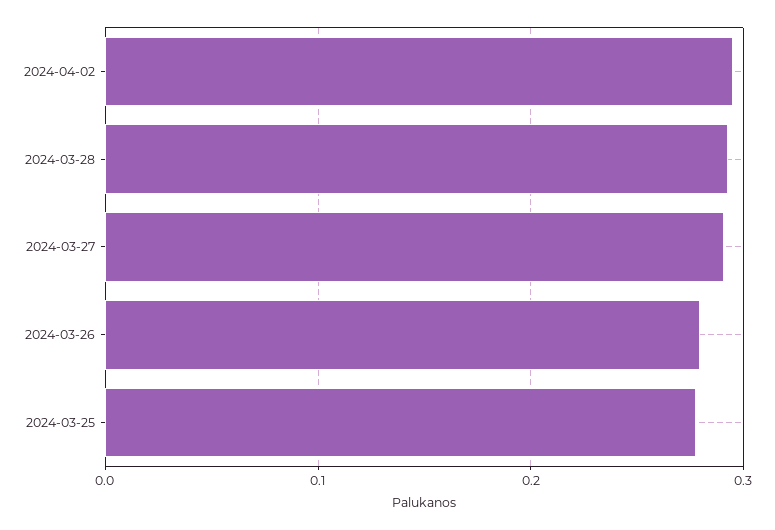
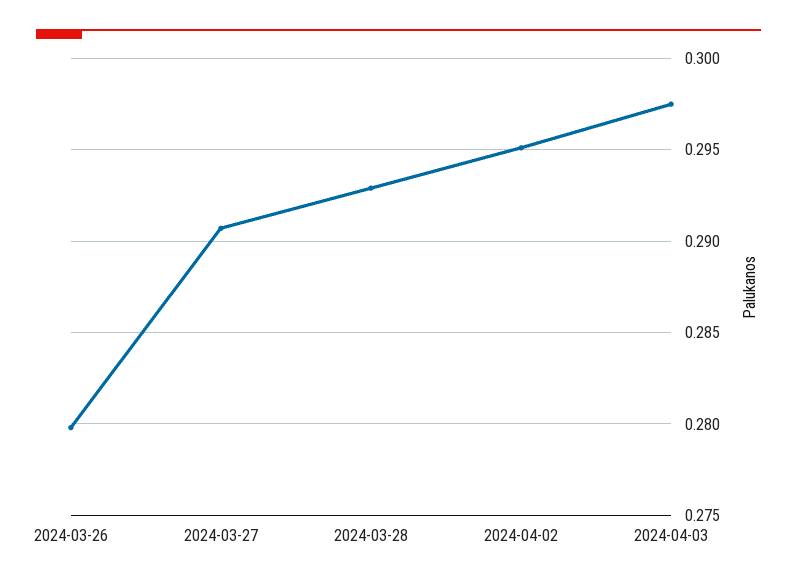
2024-03-25: 0.28 -> none
2024-04-03: none -> 0.2975

